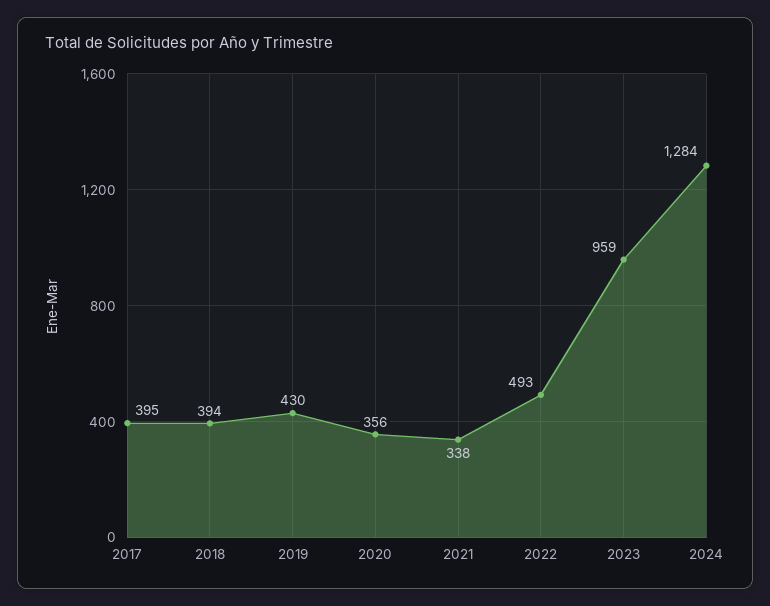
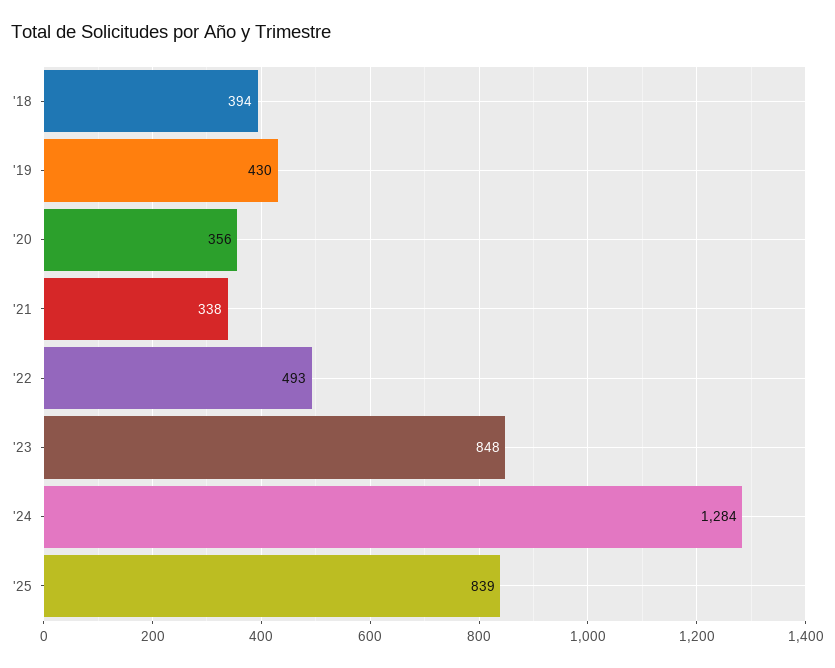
2017: 395 -> none
2023: 959 -> 848
'25: none -> 839

